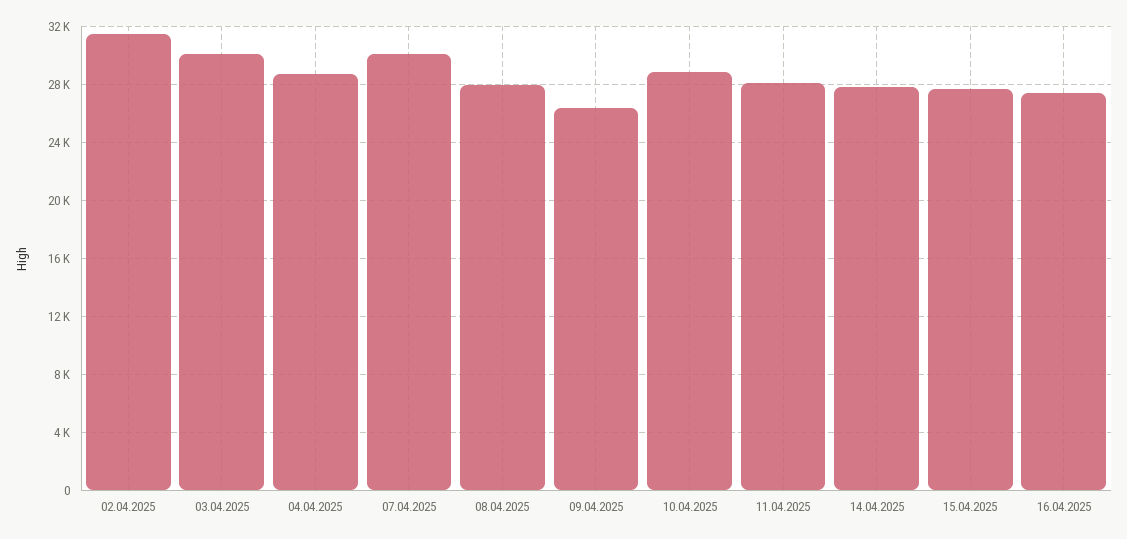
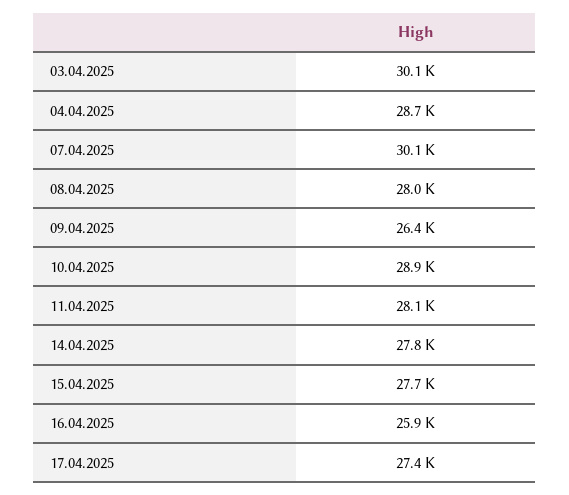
02.04.2025: 31500 -> none
16.04.2025: 27500 -> 25900
17.04.2025: none -> 27400

